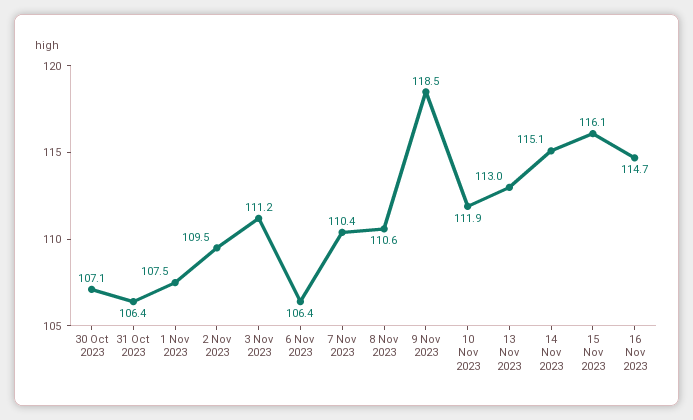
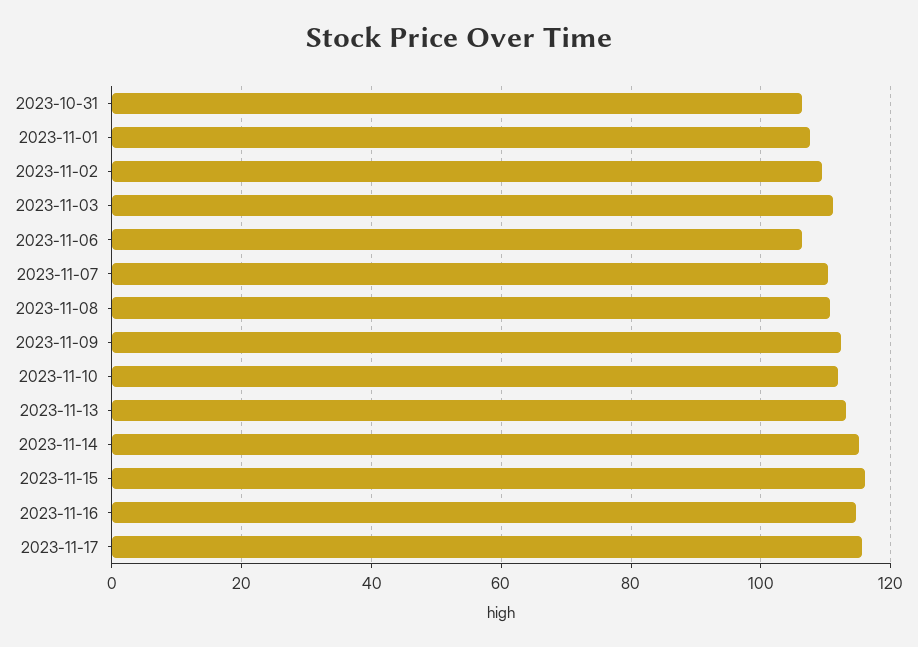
30 Oct 2023: 107.1 -> none
9 Nov 2023: 118.5 -> 112
2023-11-17: none -> 116

